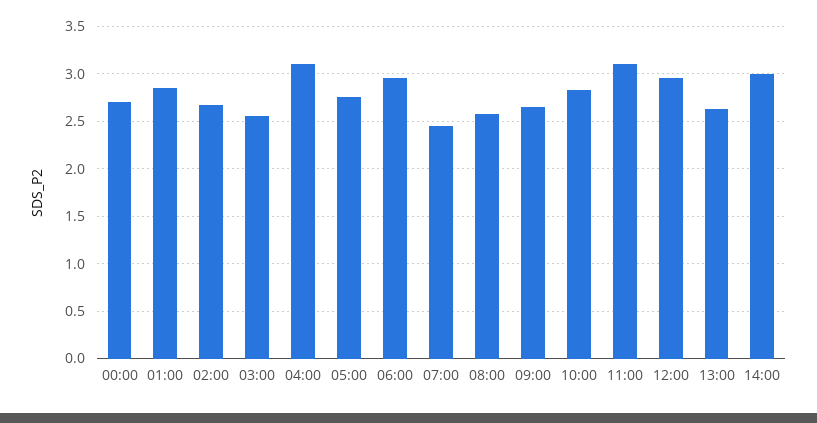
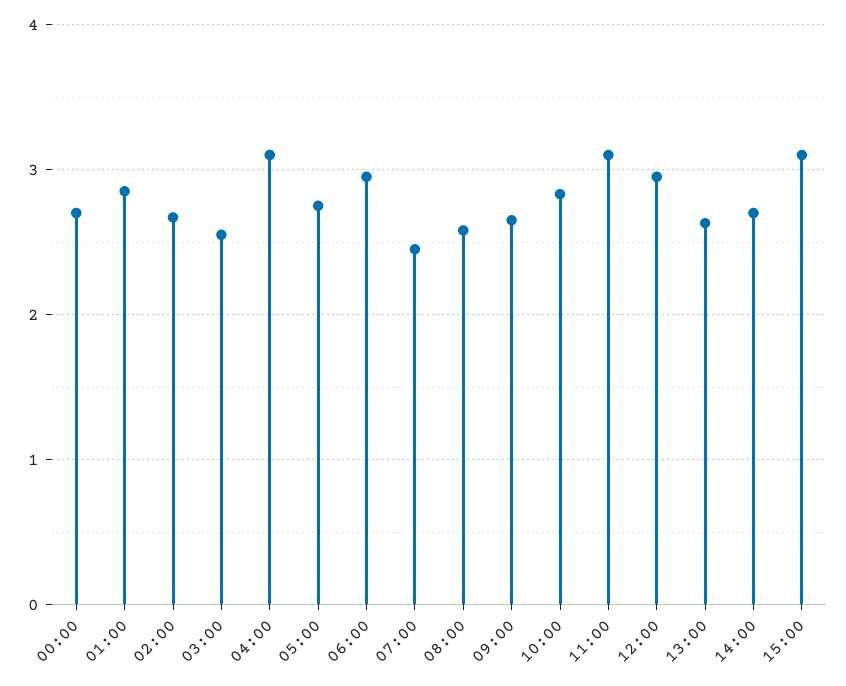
14:00: 3 -> 2.7
15:00: none -> 3.1

